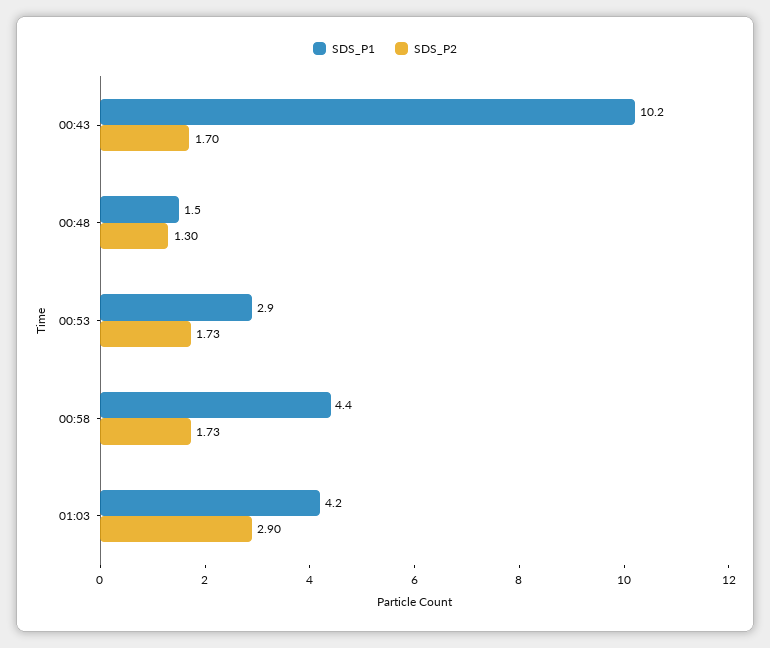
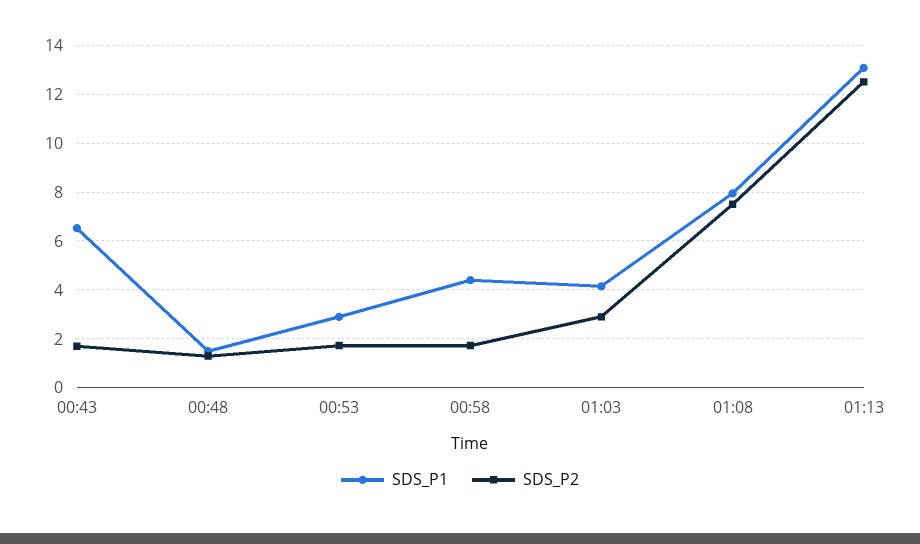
SDS_P1, 00:43: 10.2 -> 6.5
SDS_P1, 01:08: none -> 8
SDS_P2, 01:08: none -> 7.5
SDS_P1, 01:13: none -> 13
SDS_P2, 01:13: none -> 12.5

